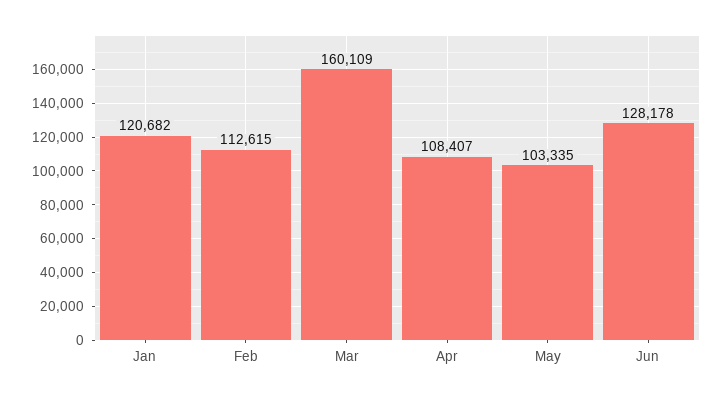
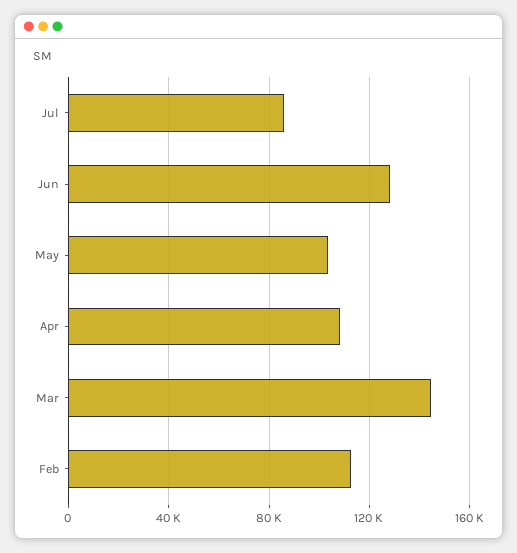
Jan: 120682 -> none
Mar: 160109 -> 145000
Jul: none -> 85000

